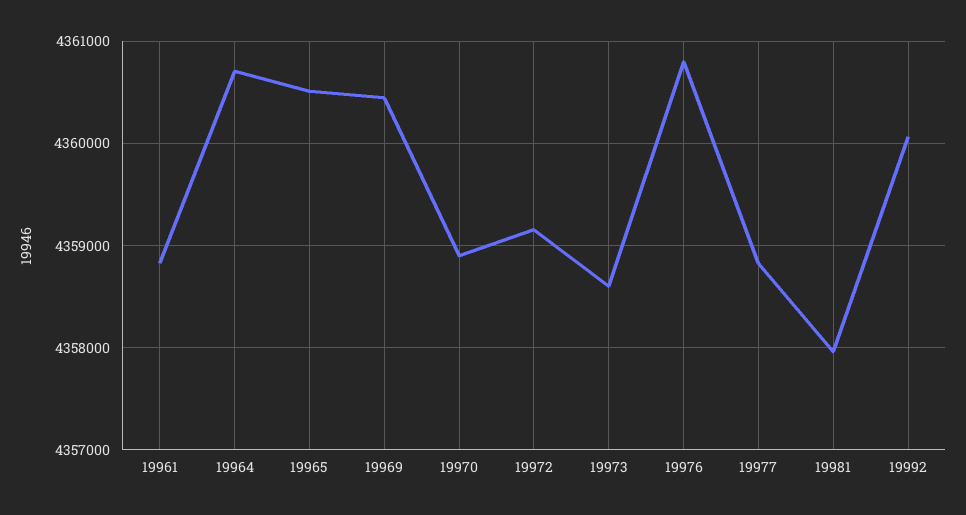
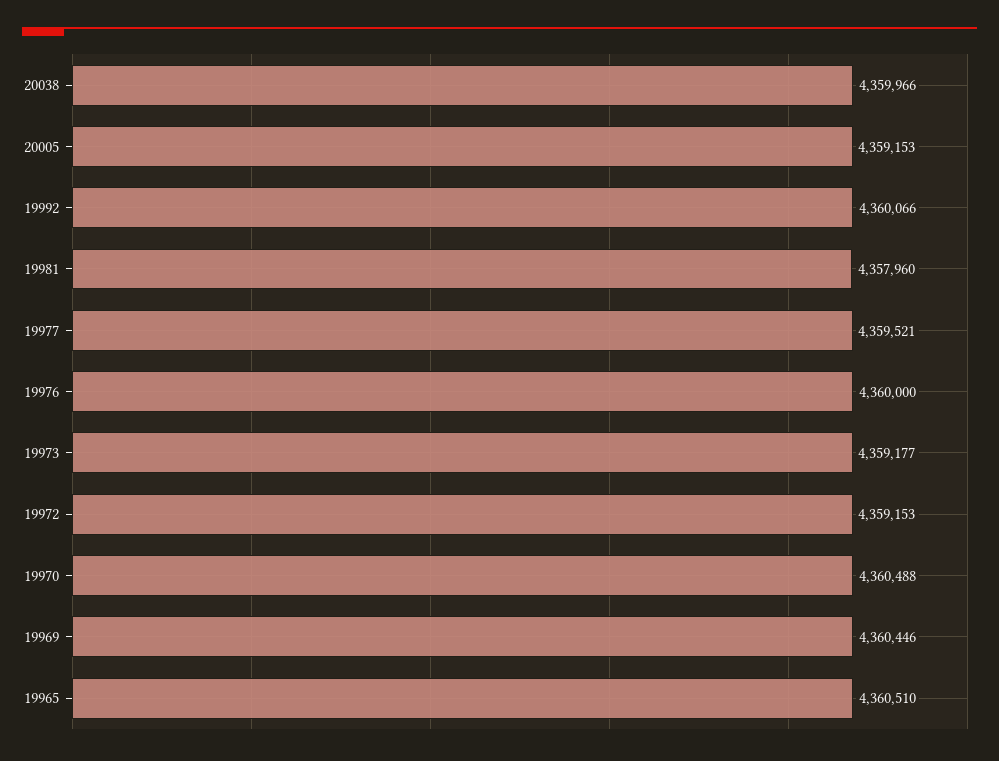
19961: 4358800 -> none
19964: 4360700 -> none
19970: 4358900 -> 4360488
19973: 4358600 -> 4359177
19976: 4360800 -> 4360000
19977: 4358800 -> 4359521
20038: none -> 4359966
20005: none -> 4359153

